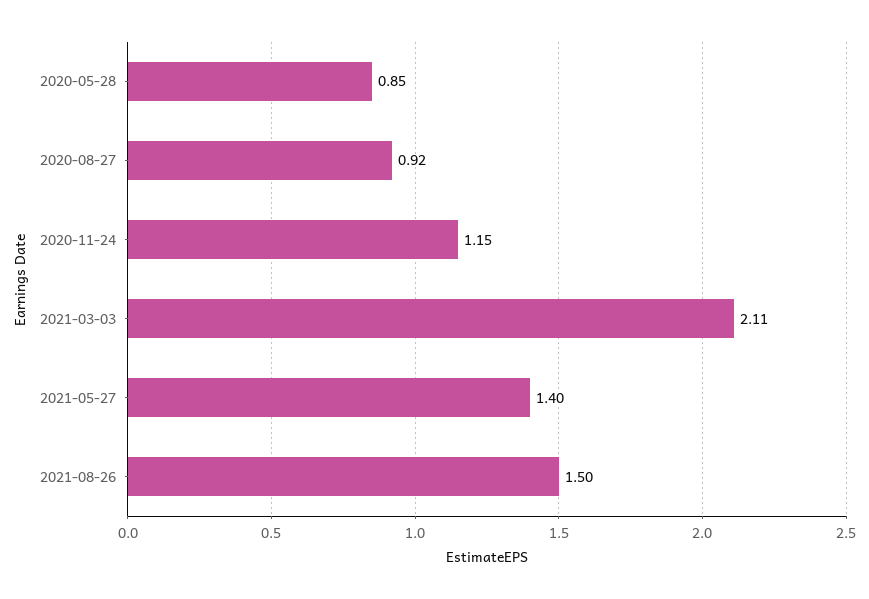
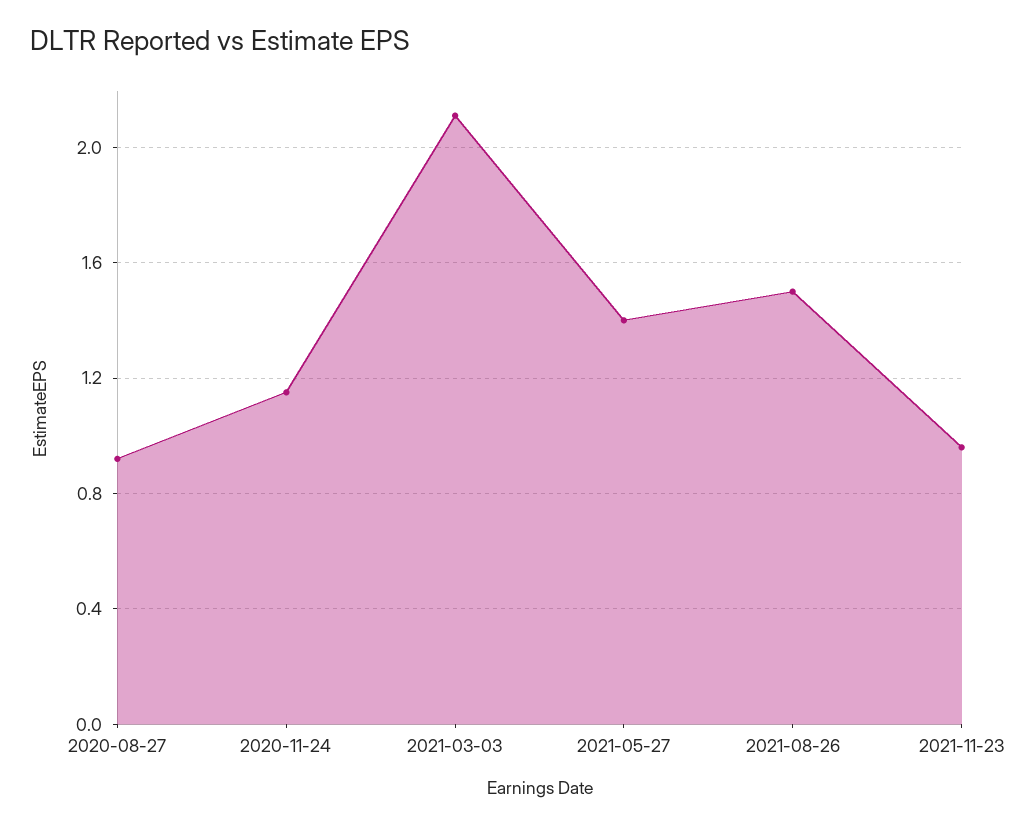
2020-05-28: 0.85 -> none
2021-11-23: none -> 0.95

